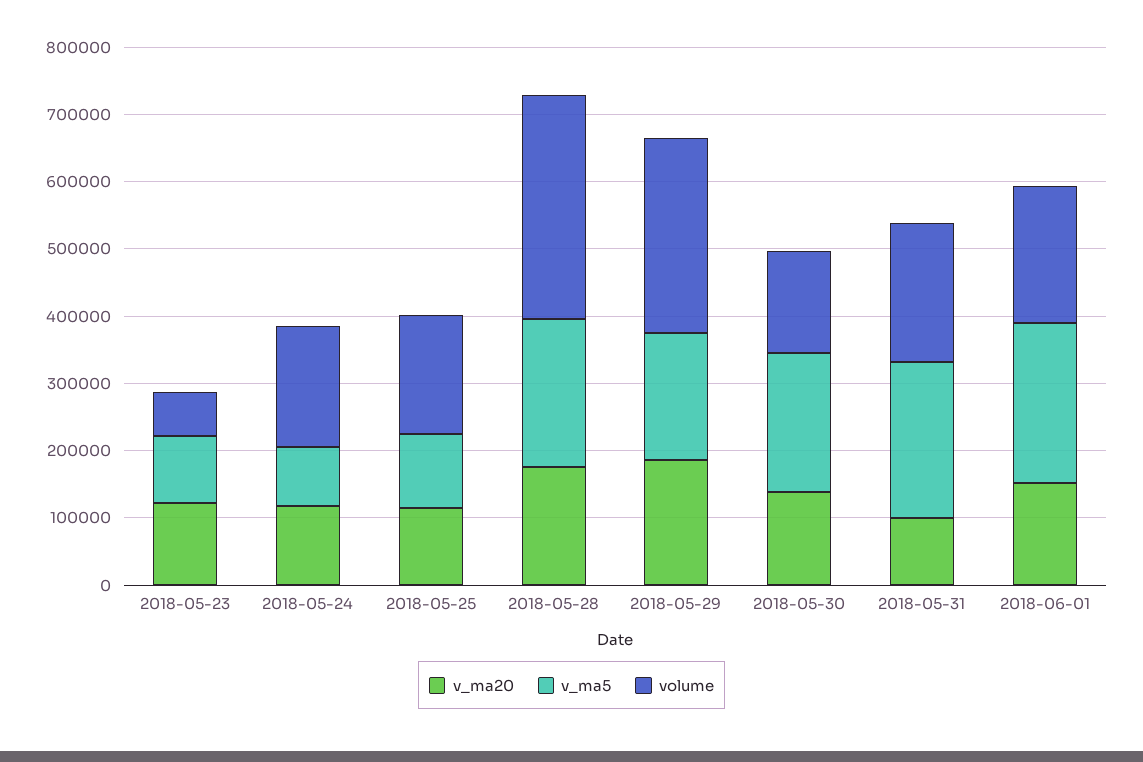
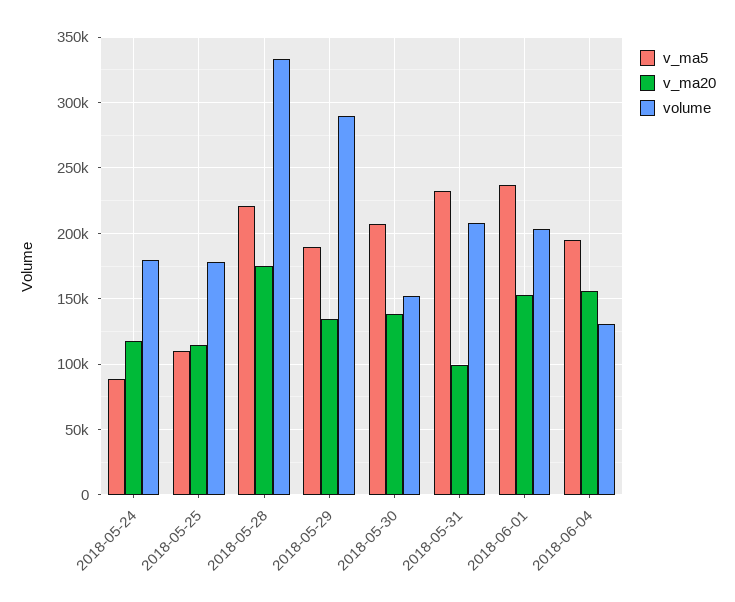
v_ma20, 2018-05-23: 120000 -> none
v_ma5, 2018-05-23: 100000 -> none
volume, 2018-05-23: 60000 -> none
v_ma20, 2018-05-29: 180000 -> 135000
v_ma5, 2018-06-04: none -> 195000
v_ma20, 2018-06-04: none -> 155000
volume, 2018-06-04: none -> 130000

